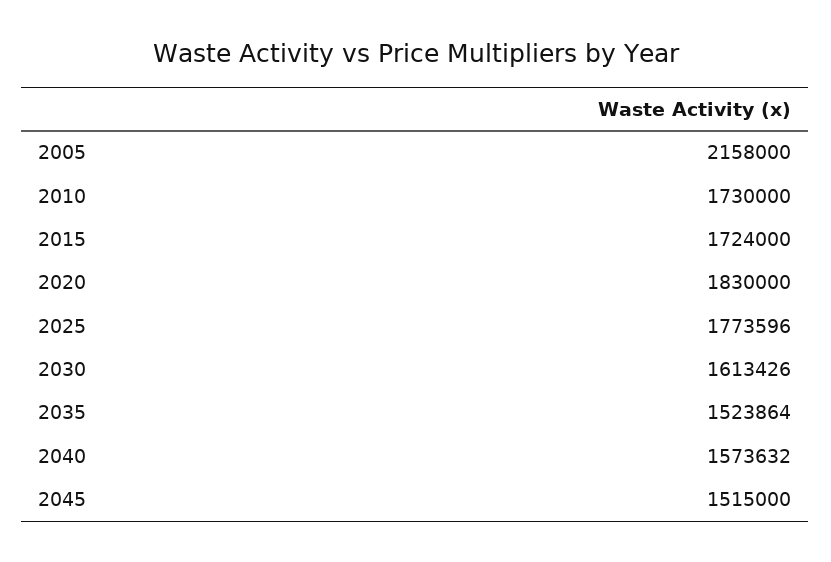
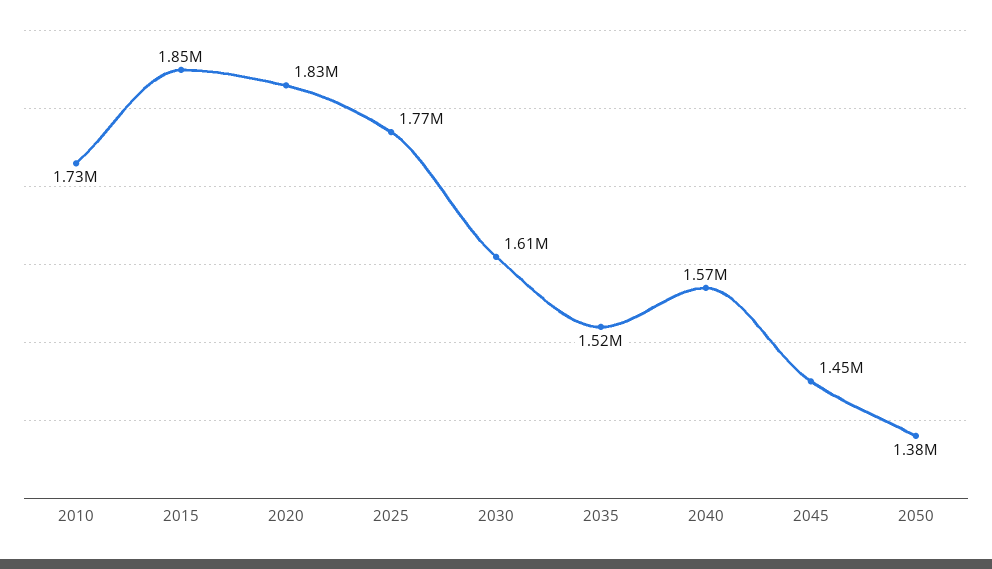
2005: 2158000 -> none
2015: 1724000 -> 1850000
2045: 1515000 -> 1450000
2050: none -> 1380000

